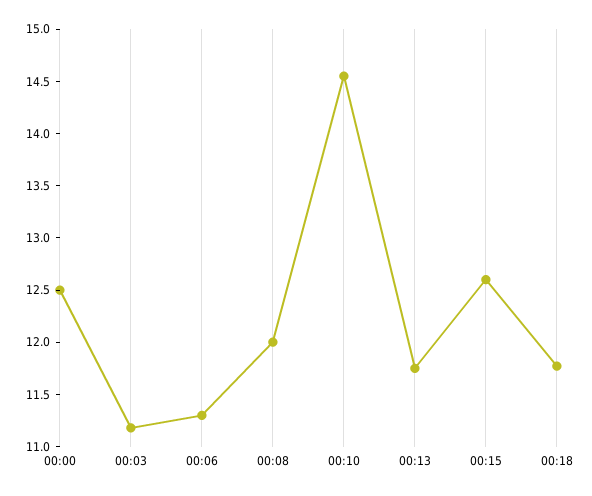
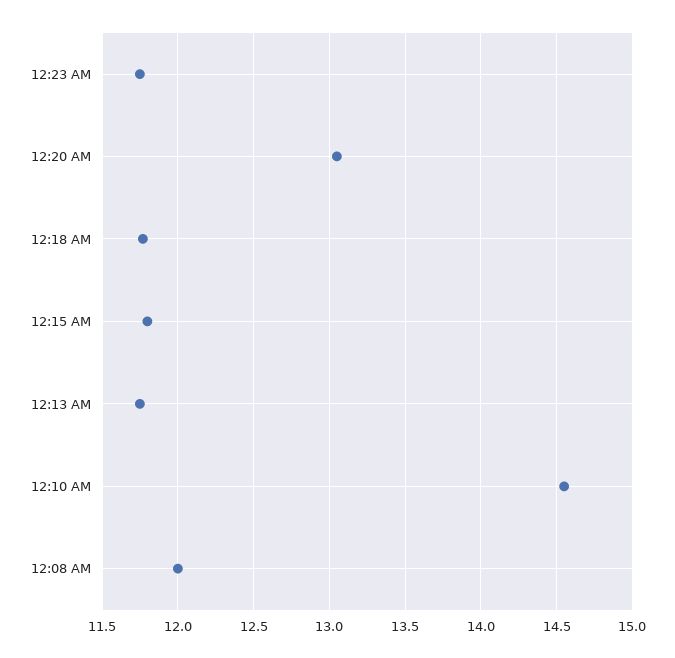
00:00: 12.5 -> none
00:03: 11.2 -> none
00:06: 11.3 -> none
00:15: 12.6 -> 11.8
12:23 AM: none -> 11.75
12:20 AM: none -> 13.05

